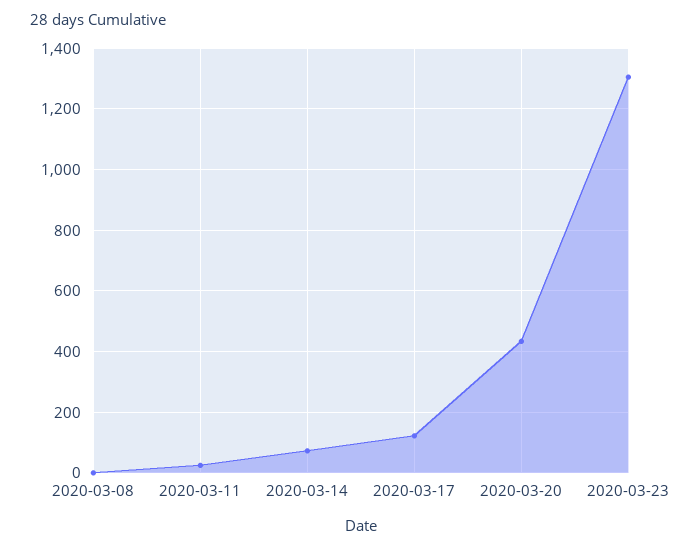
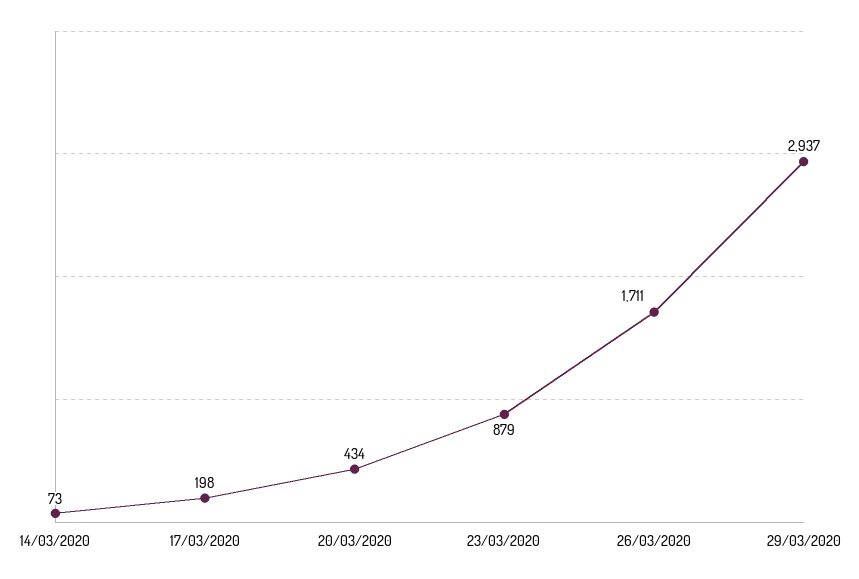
2020-03-08: 0 -> none
2020-03-11: 20 -> none
2020-03-17: 120 -> 198
2020-03-23: 1300 -> 879
26/03/2020: none -> 1711
29/03/2020: none -> 2937

